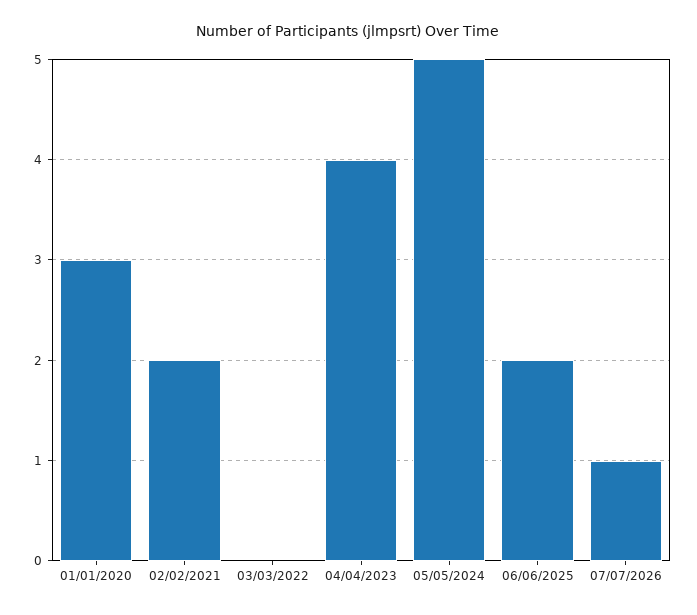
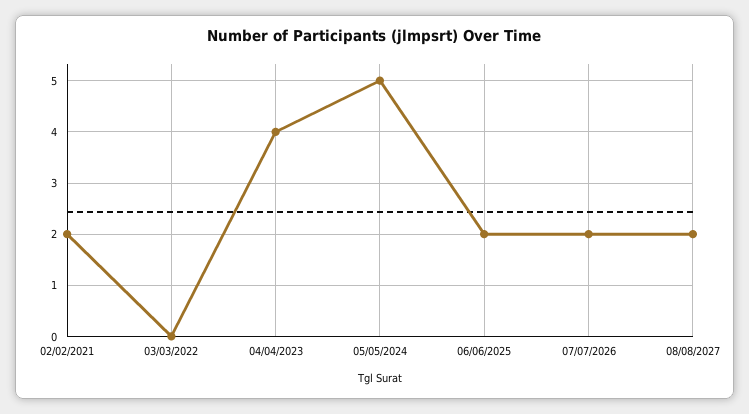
01/01/2020: 3 -> none
07/07/2026: 1 -> 2
08/08/2027: none -> 2

